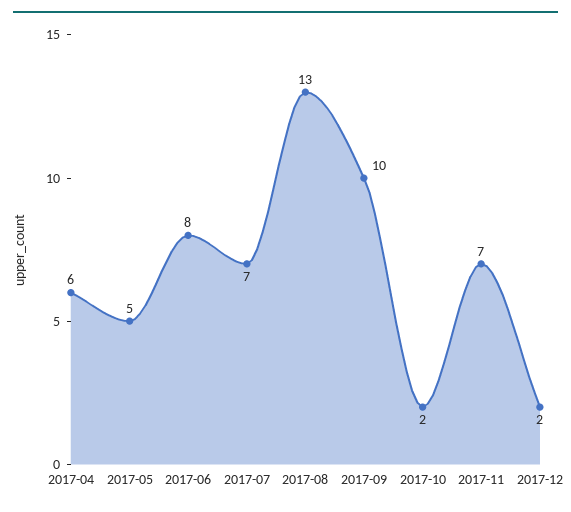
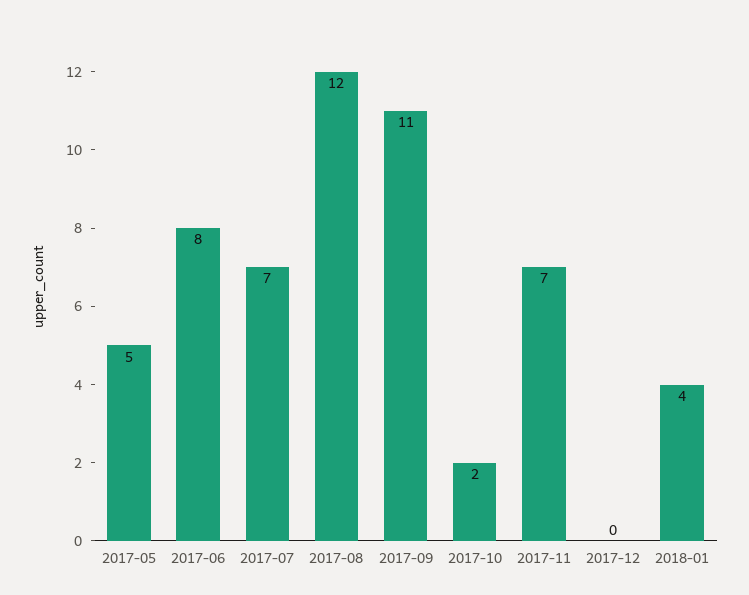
2017-04: 6 -> none
2017-08: 13 -> 12
2017-09: 10 -> 11
2017-12: 2 -> 0
2018-01: none -> 4

